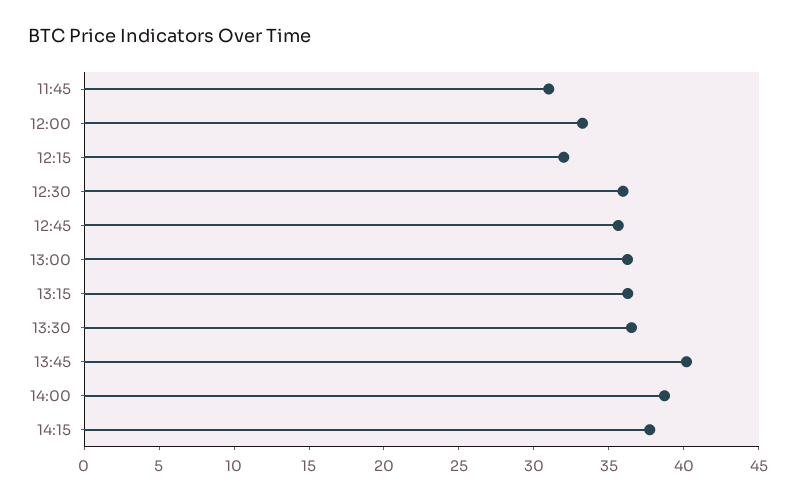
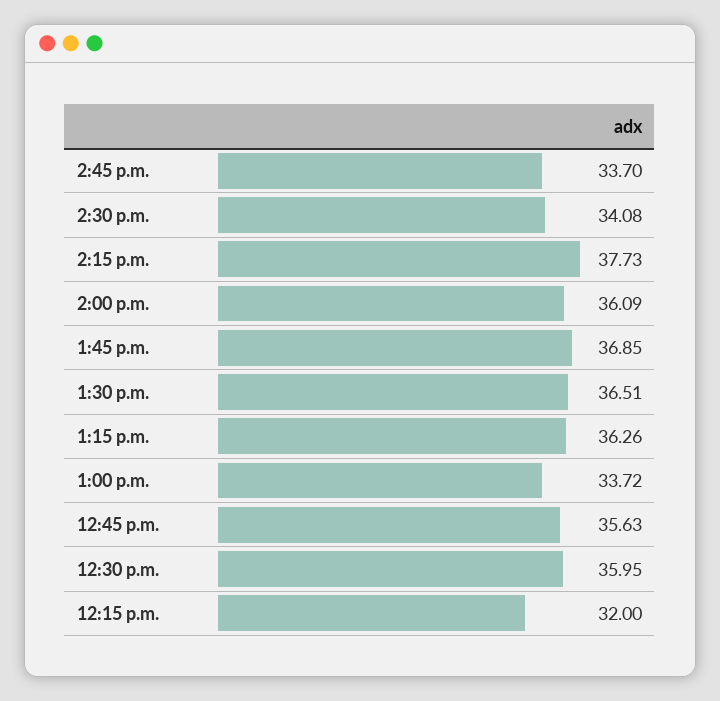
11:45: 31 -> none
12:00: 33 -> none
13:00: 36 -> 33.72
13:45: 40 -> 36.85
14:00: 39 -> 36.09
2:45 p.m.: none -> 33.7
2:30 p.m.: none -> 34.08

